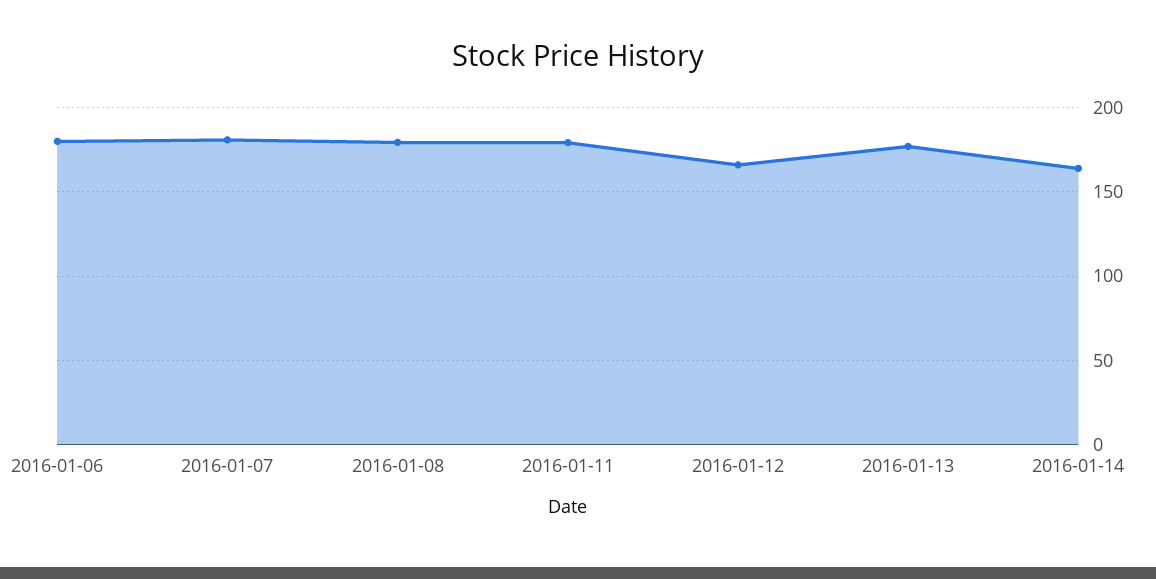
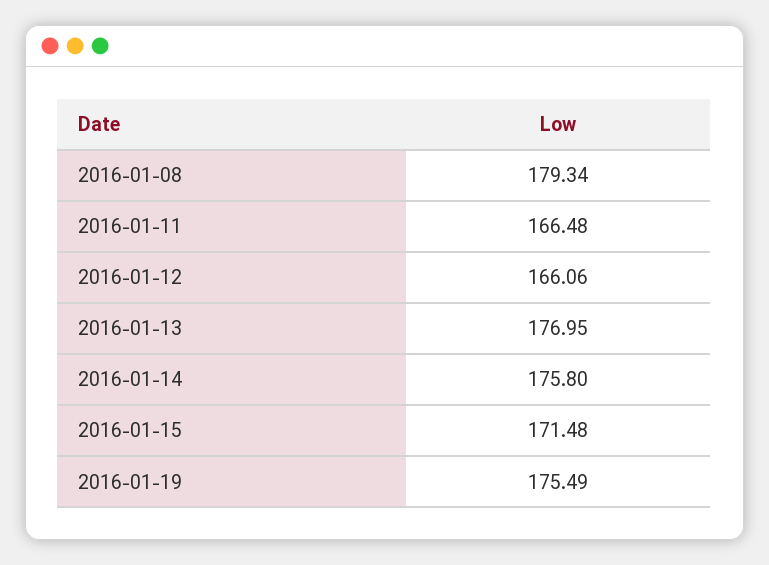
2016-01-06: 180 -> none
2016-01-07: 180 -> none
2016-01-11: 180 -> 166.48
2016-01-14: 165 -> 175.8
2016-01-15: none -> 171.48
2016-01-19: none -> 175.49

